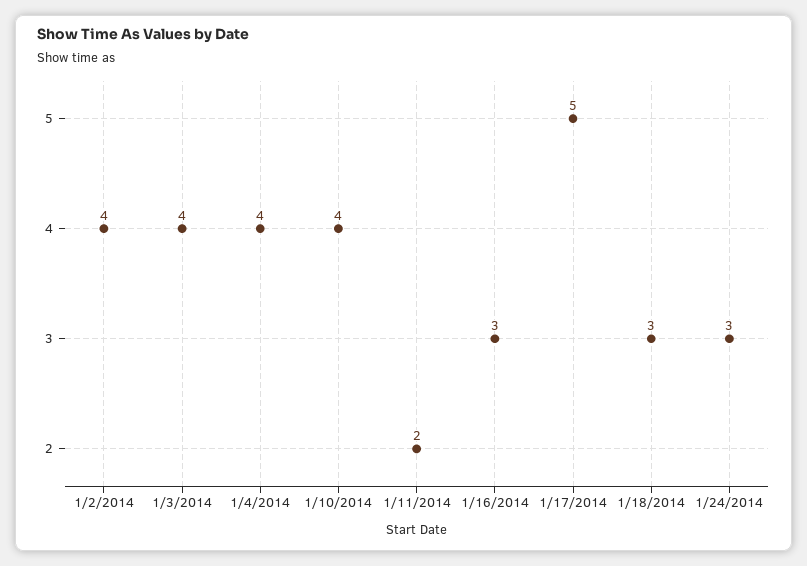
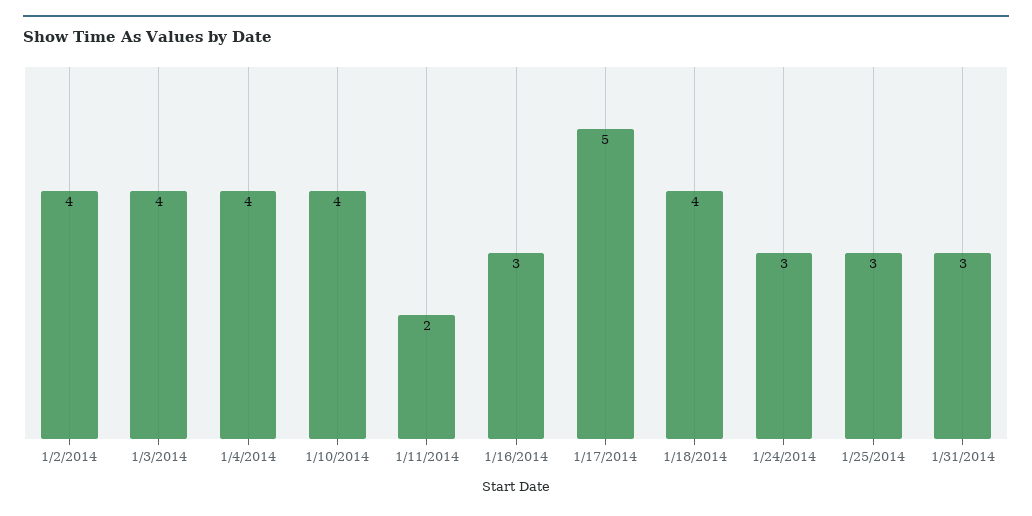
1/18/2014: 3 -> 4
1/25/2014: none -> 3
1/31/2014: none -> 3

